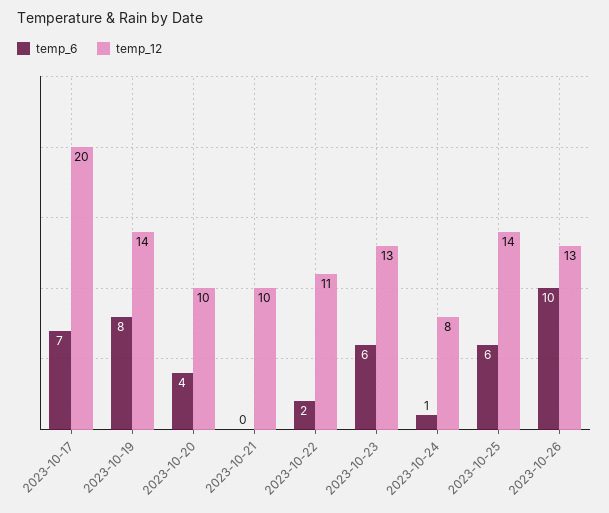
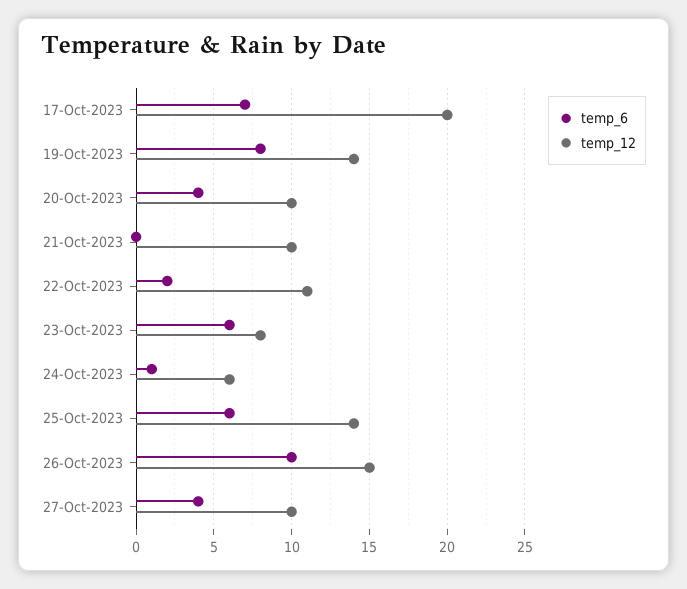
temp_12, 2023-10-23: 13 -> 8
temp_12, 2023-10-24: 8 -> 6
temp_12, 2023-10-26: 13 -> 15
temp_6, 27-Oct-2023: none -> 4
temp_12, 27-Oct-2023: none -> 10

